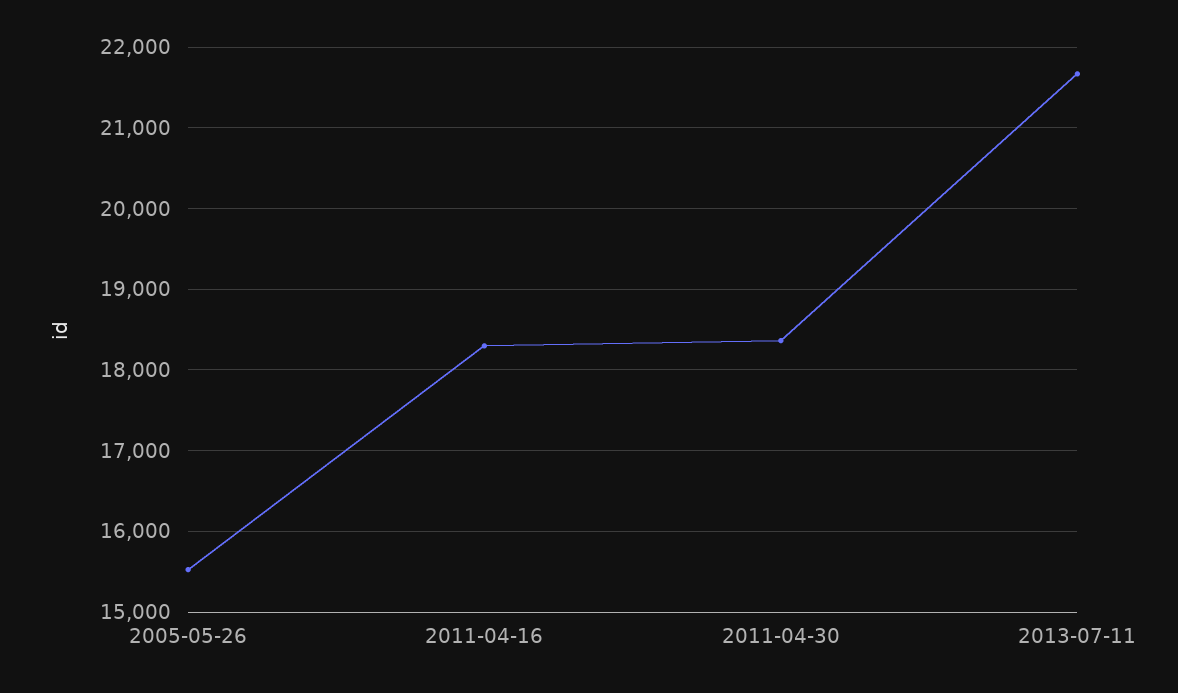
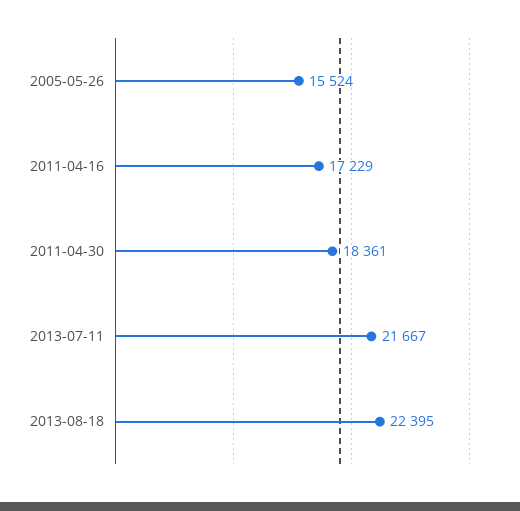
2011-04-16: 18300 -> 17229
2013-08-18: none -> 22395

